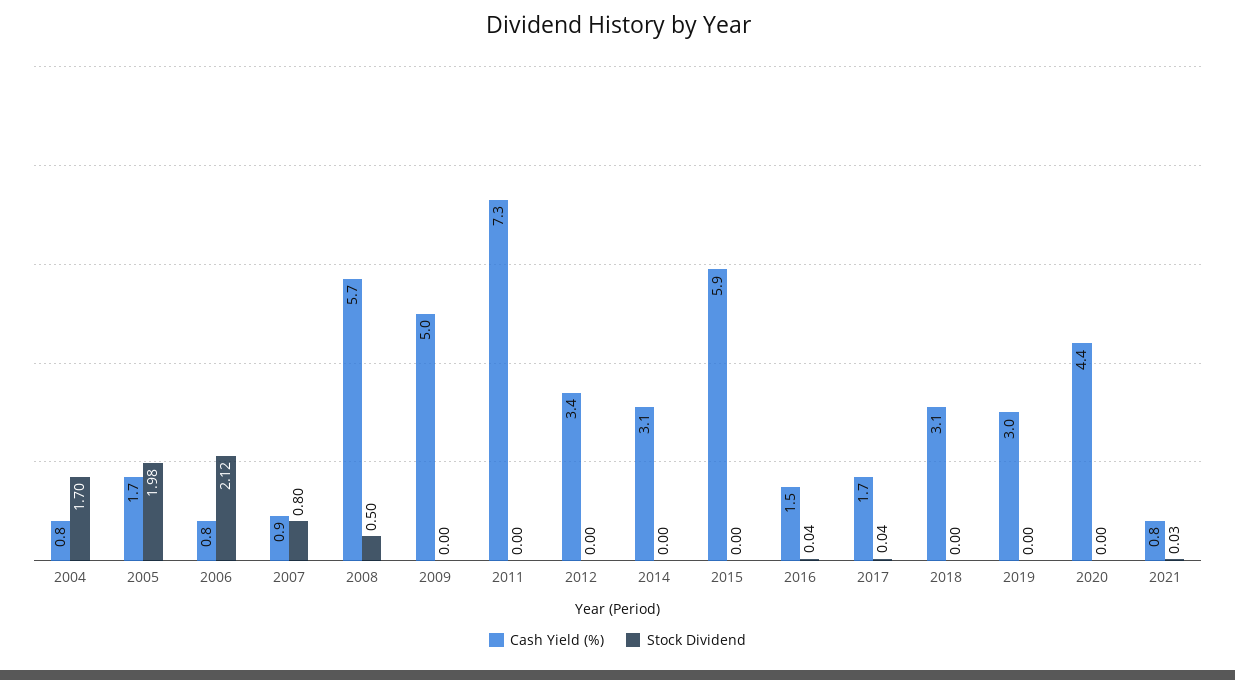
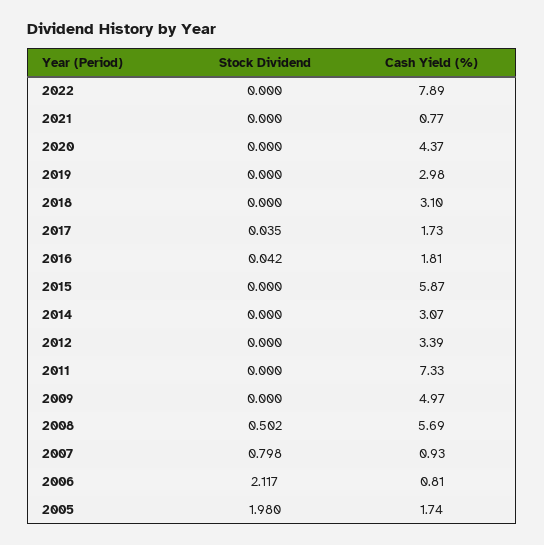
Cash Yield (%), 2004: 0.8 -> none
Stock Dividend, 2004: 1.7 -> none
Cash Yield (%), 2016: 1.5 -> 1.81
Stock Dividend, 2021: 0.03 -> 0
Stock Dividend, 2022: none -> 0
Cash Yield (%), 2022: none -> 7.89

